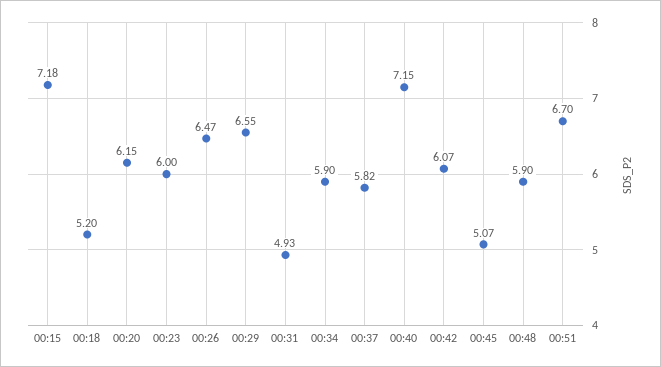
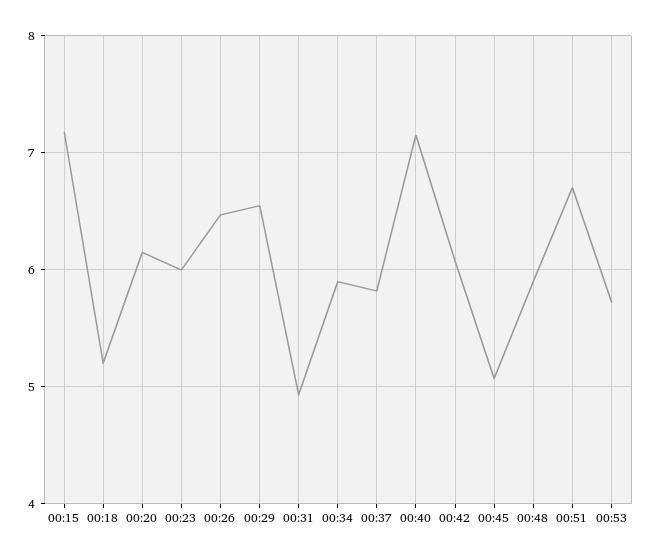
00:53: none -> 5.7

